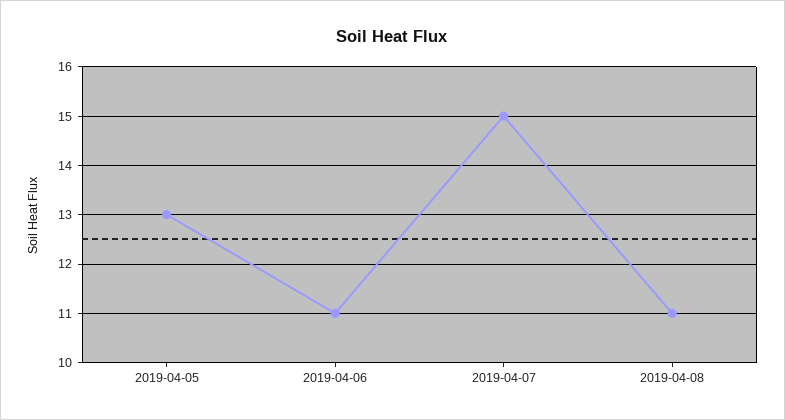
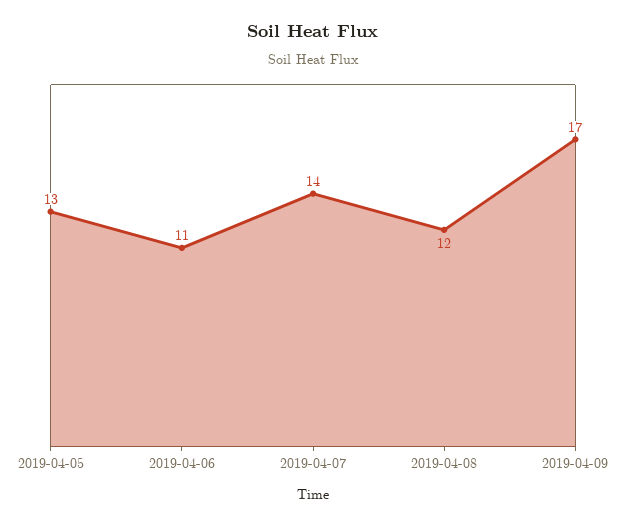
2019-04-07: 15 -> 14
2019-04-08: 11 -> 12
2019-04-09: none -> 17

